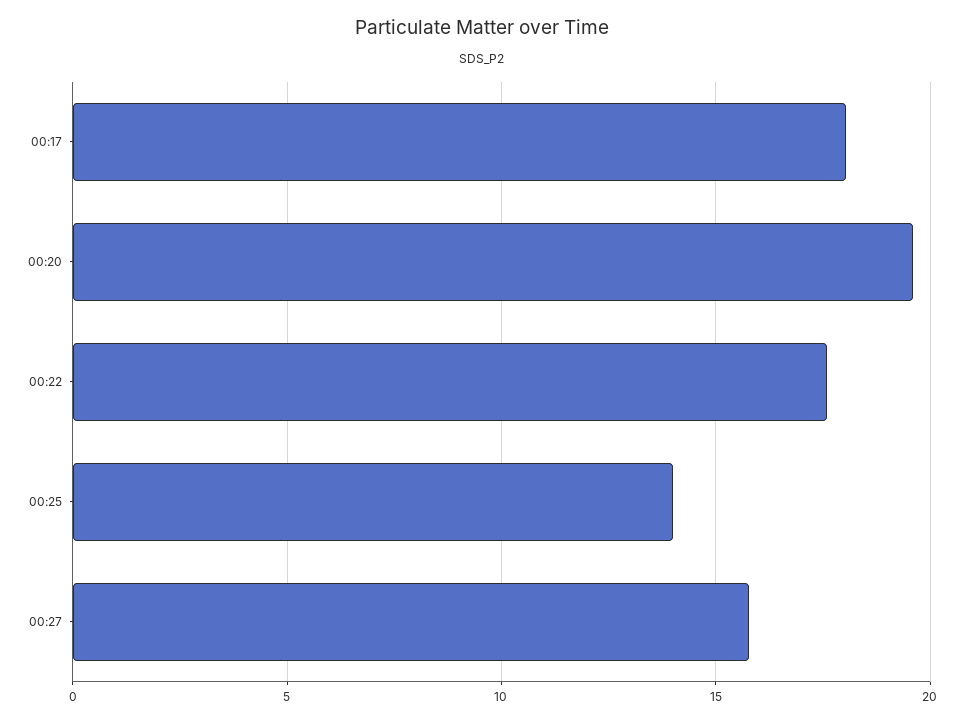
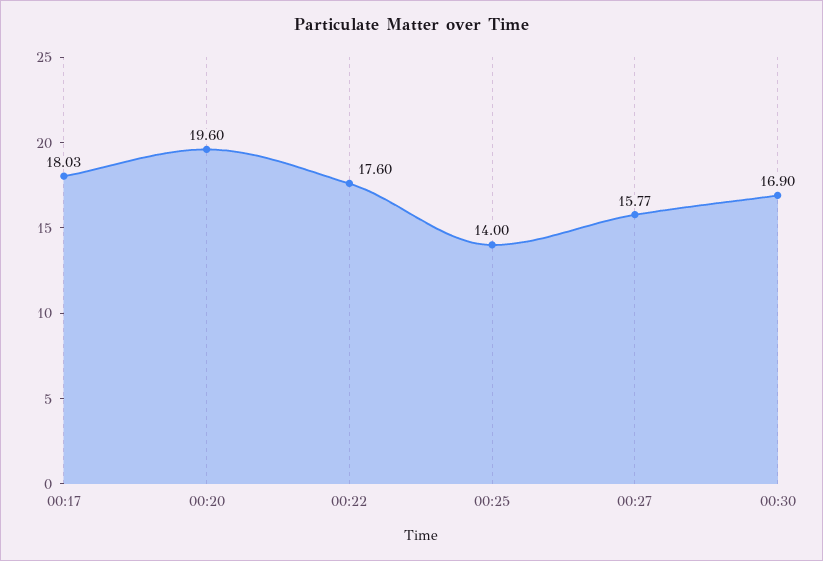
00:30: none -> 16.9

